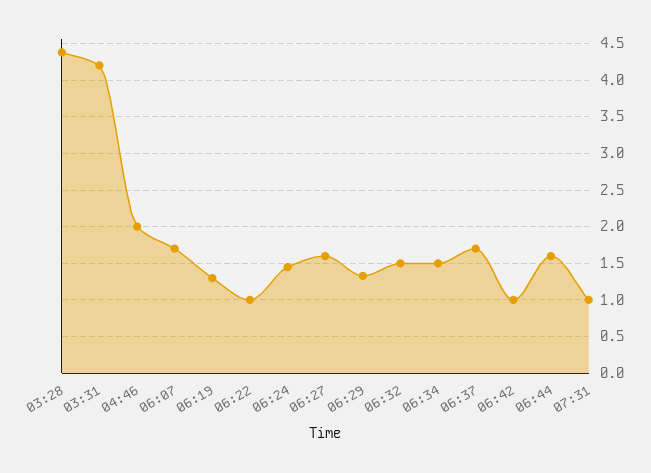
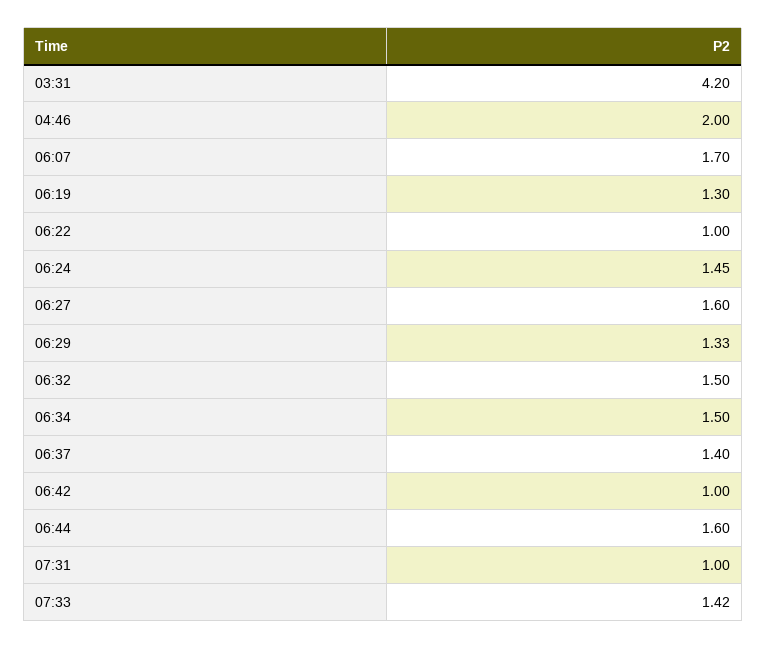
03:28: 4.4 -> none
06:37: 1.7 -> 1.4
07:33: none -> 1.42

